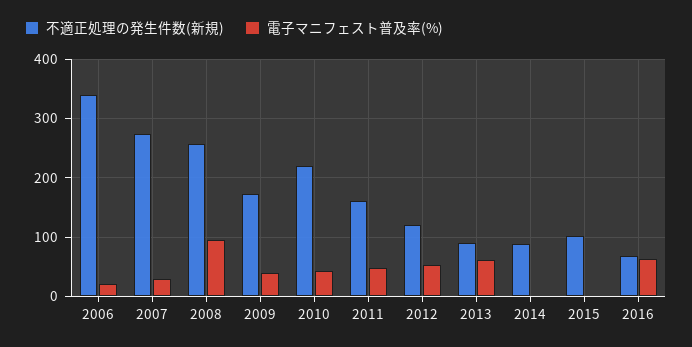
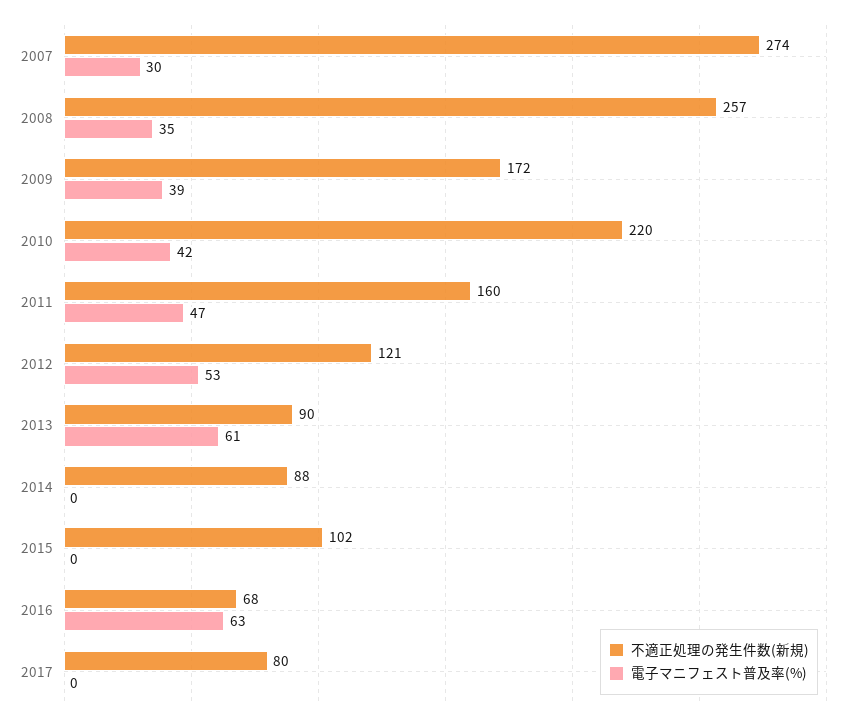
不適正処理の発生件数(新規), 2006: 340 -> none
電子マニフェスト普及率(%), 2006: 20 -> none
電子マニフェスト普及率(%), 2008: 100 -> 35
不適正処理の発生件数(新規), 2017: none -> 80
電子マニフェスト普及率(%), 2017: none -> 0

